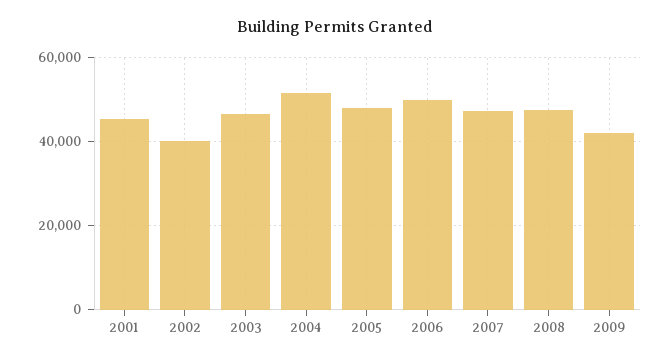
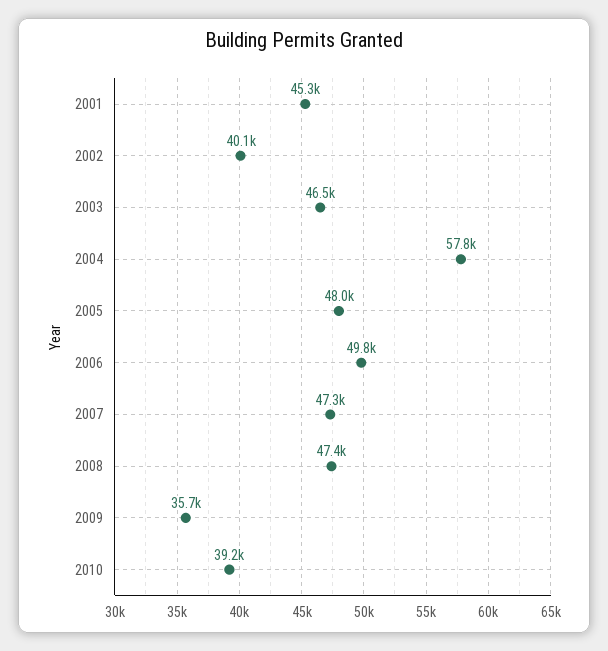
2004: 52000 -> 57800
2009: 42000 -> 35700
2010: none -> 39200

